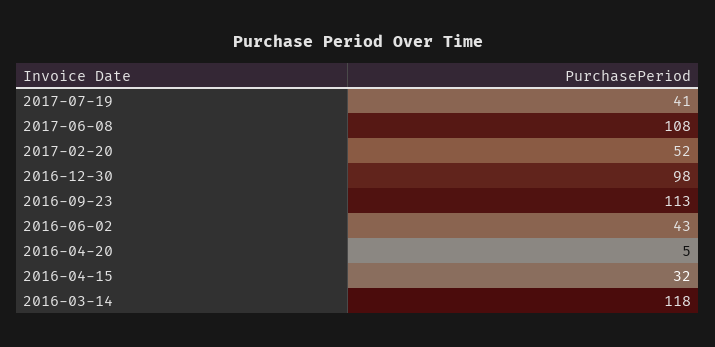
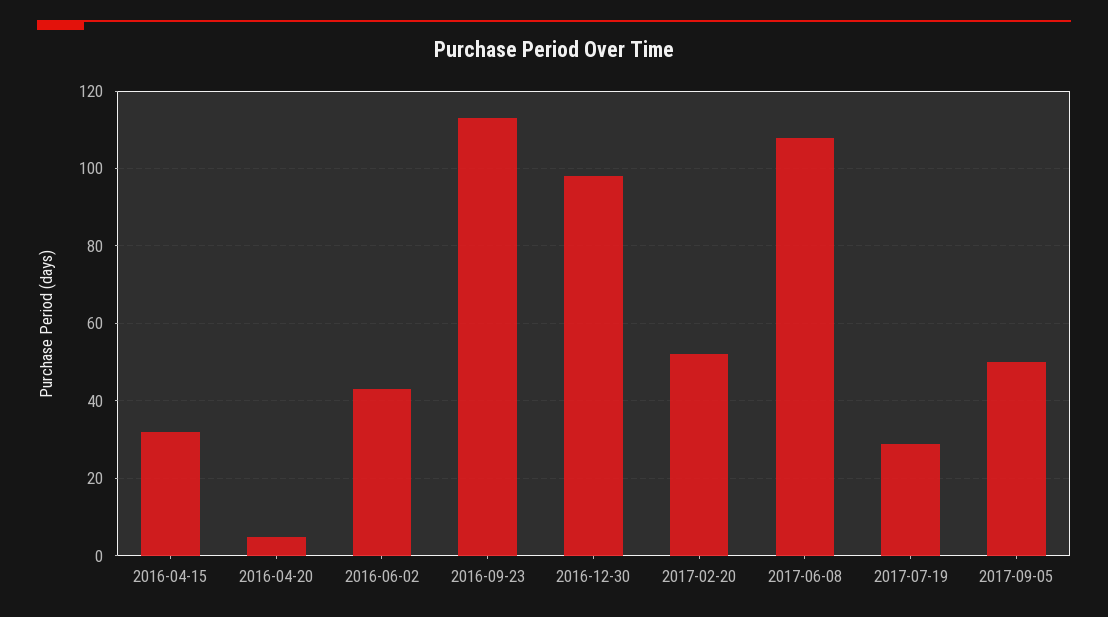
2017-07-19: 41 -> 30
2016-03-14: 118 -> none
2017-09-05: none -> 50

